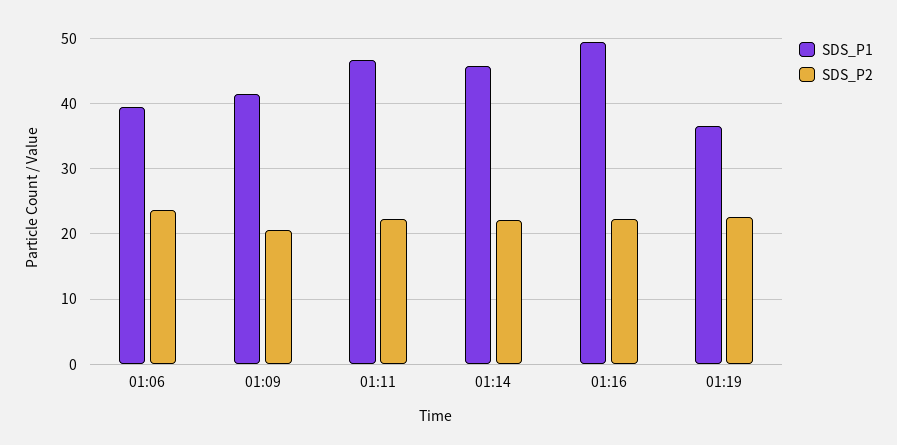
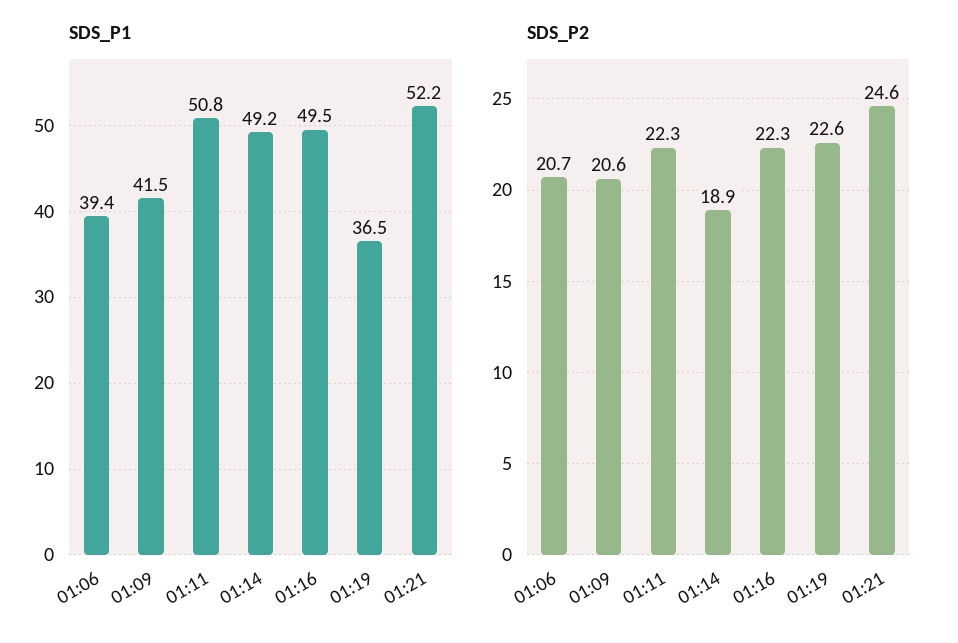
SDS_P2, 01:06: 24 -> 20.7
SDS_P1, 01:11: 47 -> 50.8
SDS_P1, 01:14: 46 -> 49.2
SDS_P2, 01:14: 22 -> 18.9
SDS_P1, 01:21: none -> 52.2
SDS_P2, 01:21: none -> 24.6

